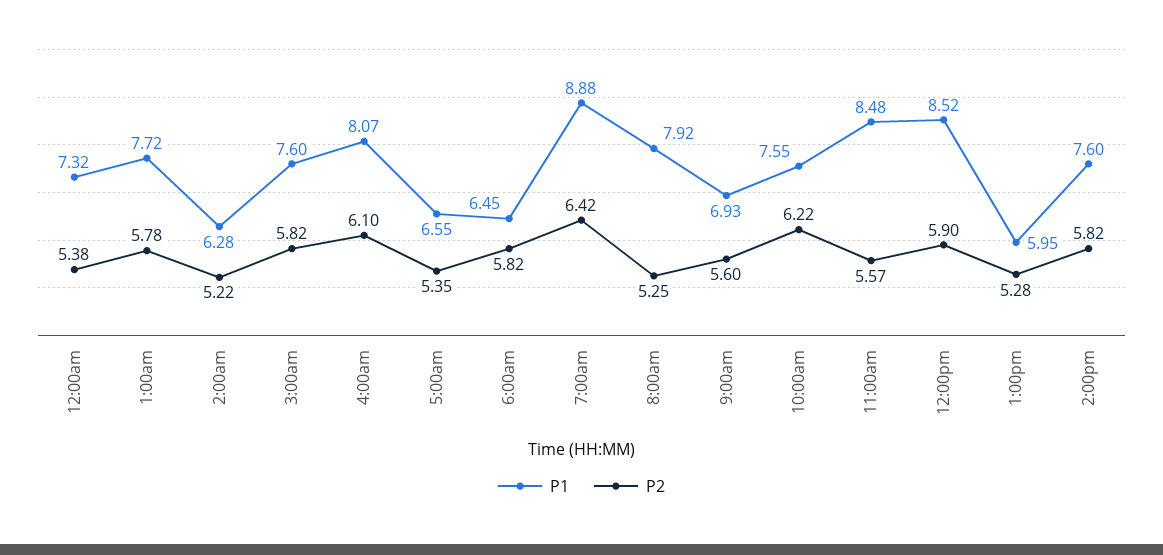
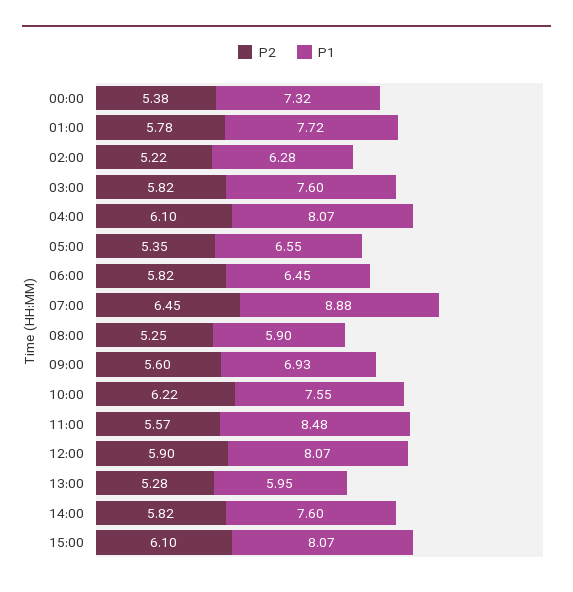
P2, 7:00am: 6.42 -> 6.45
P1, 8:00am: 7.92 -> 5.9
P1, 12:00pm: 8.52 -> 8.07
P2, 15:00: none -> 6.1
P1, 15:00: none -> 8.07

